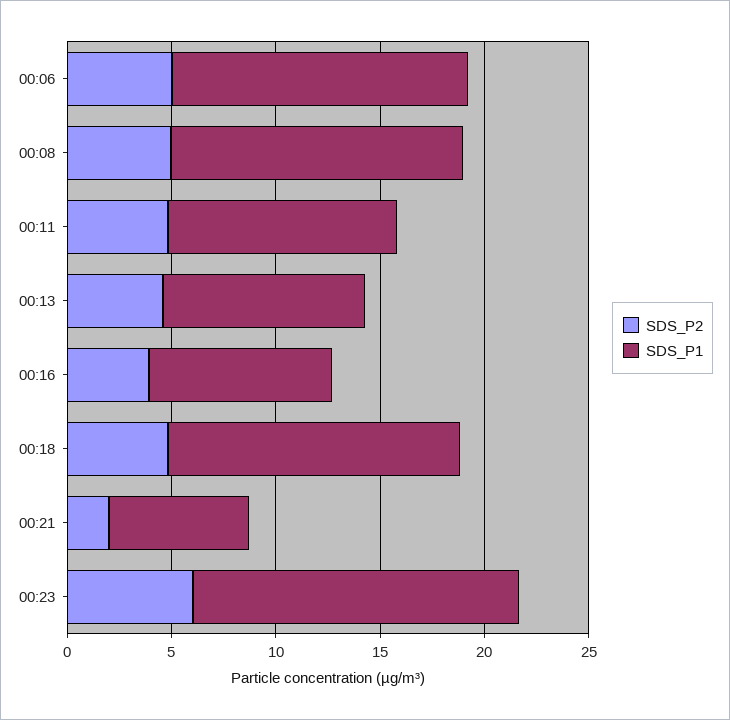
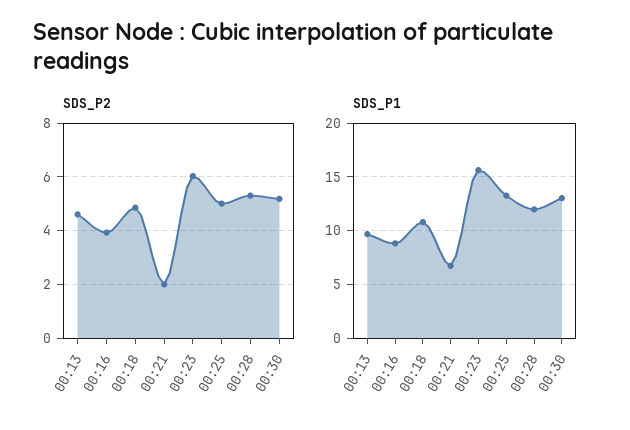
SDS_P2, 00:06: 5 -> none
SDS_P1, 00:06: 14 -> none
SDS_P2, 00:08: 5 -> none
SDS_P1, 00:08: 14 -> none
SDS_P2, 00:11: 5 -> none
SDS_P1, 00:11: 11 -> none
SDS_P1, 00:18: 14 -> 11
SDS_P2, 00:25: none -> 5
SDS_P2, 00:28: none -> 5.25
SDS_P2, 00:30: none -> 5.25
SDS_P1, 00:25: none -> 13
SDS_P1, 00:28: none -> 12
SDS_P1, 00:30: none -> 13

